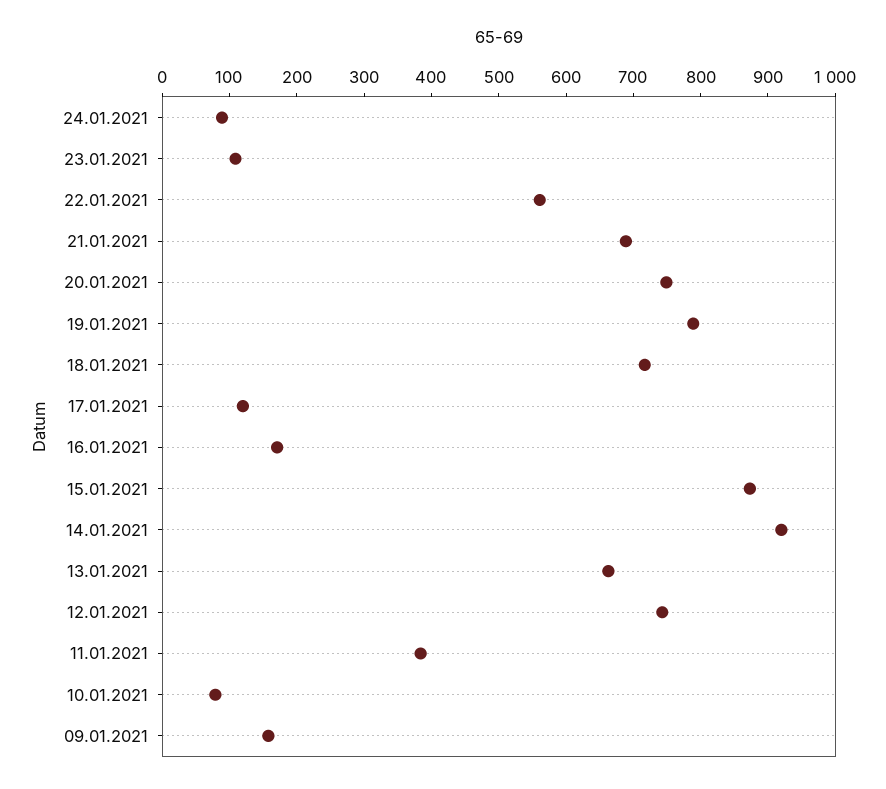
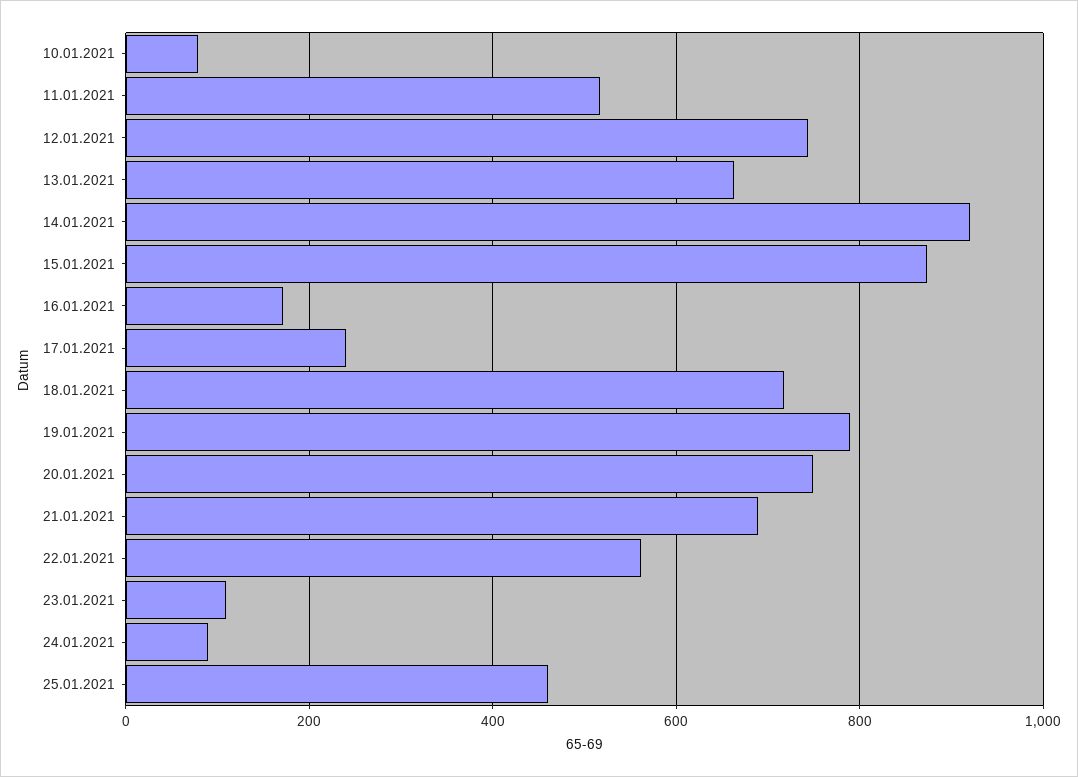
17.01.2021: 120 -> 240
11.01.2021: 380 -> 520
09.01.2021: 160 -> none
25.01.2021: none -> 460

